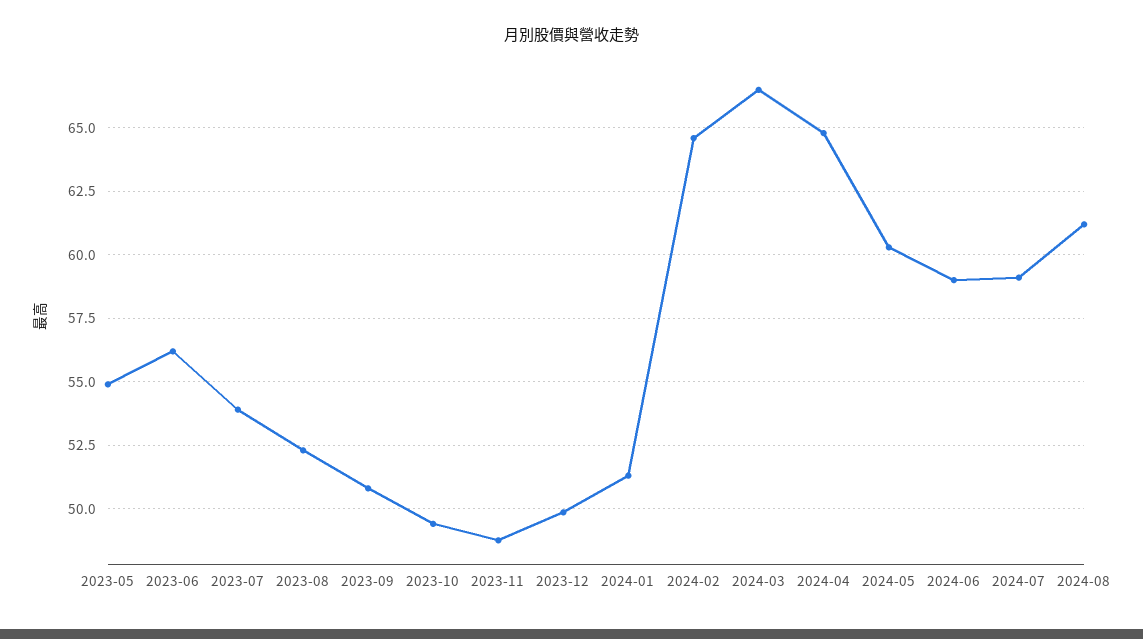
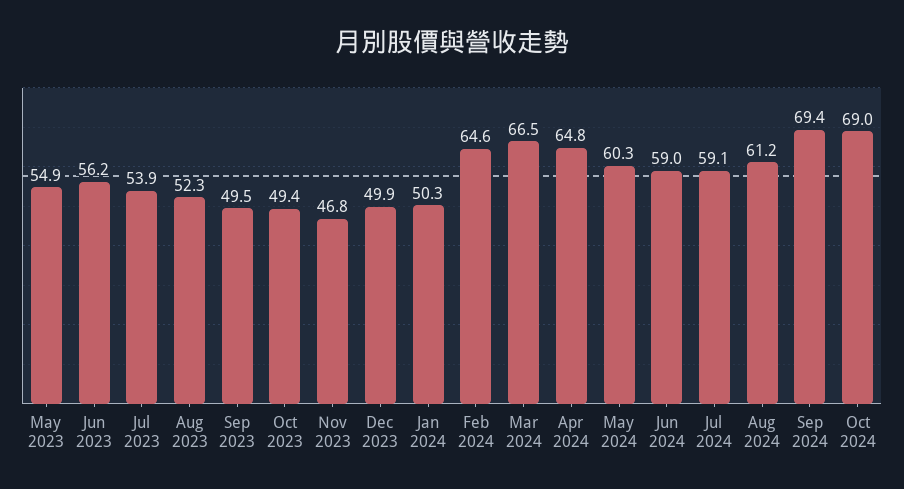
2023-09: 50.75 -> 49.5
2023-11: 48.75 -> 46.8
2024-01: 51.25 -> 50.3
Sep 2024: none -> 69.4
Oct 2024: none -> 69

